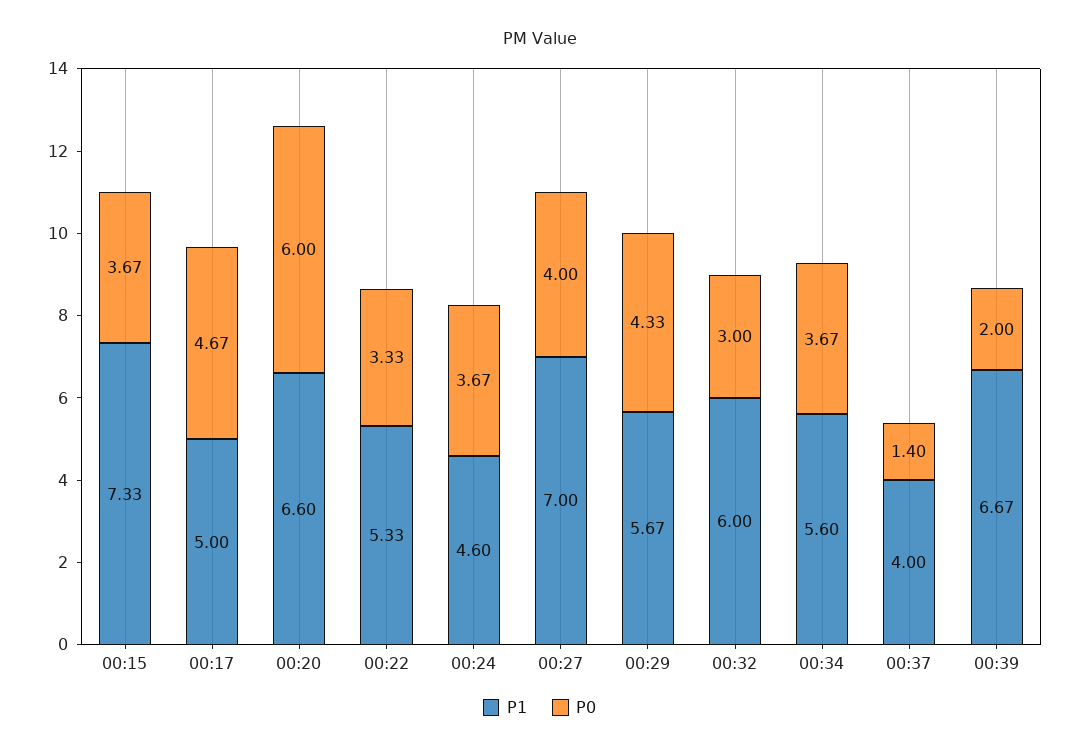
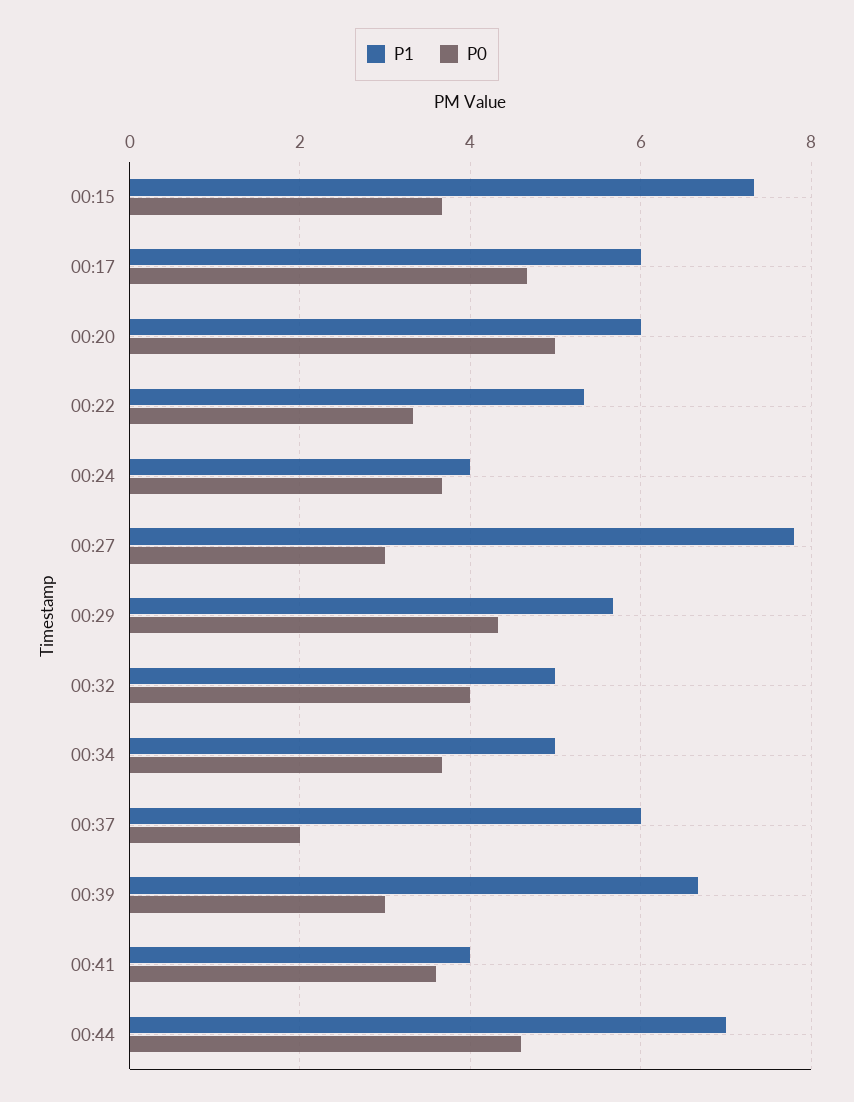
P1, 00:17: 5 -> 6
P1, 00:20: 6.6 -> 6
P0, 00:20: 6 -> 5
P1, 00:24: 4.6 -> 4
P1, 00:27: 7 -> 7.8
P0, 00:27: 4 -> 3
P1, 00:32: 6 -> 5
P0, 00:32: 3 -> 4
P1, 00:34: 5.6 -> 5
P1, 00:37: 4 -> 6
P0, 00:37: 1.4 -> 2
P0, 00:39: 2 -> 3
P1, 00:41: none -> 4
P0, 00:41: none -> 3.6
P1, 00:44: none -> 7
P0, 00:44: none -> 4.6

